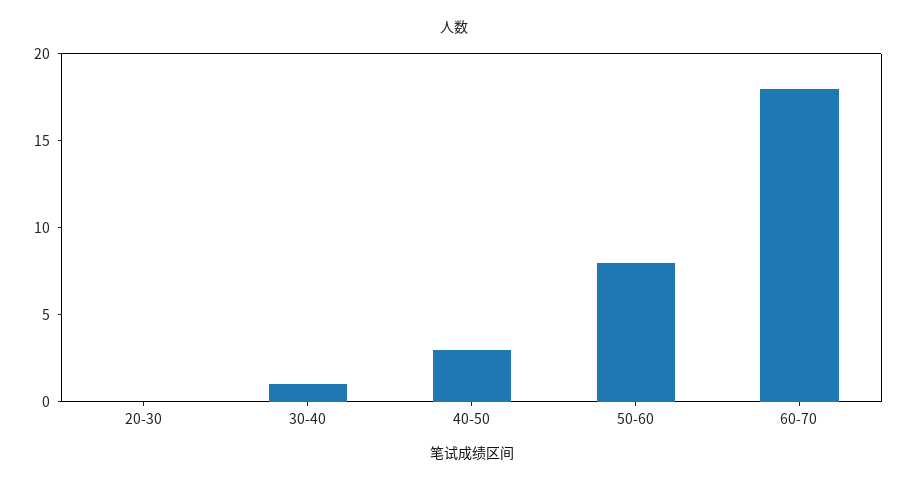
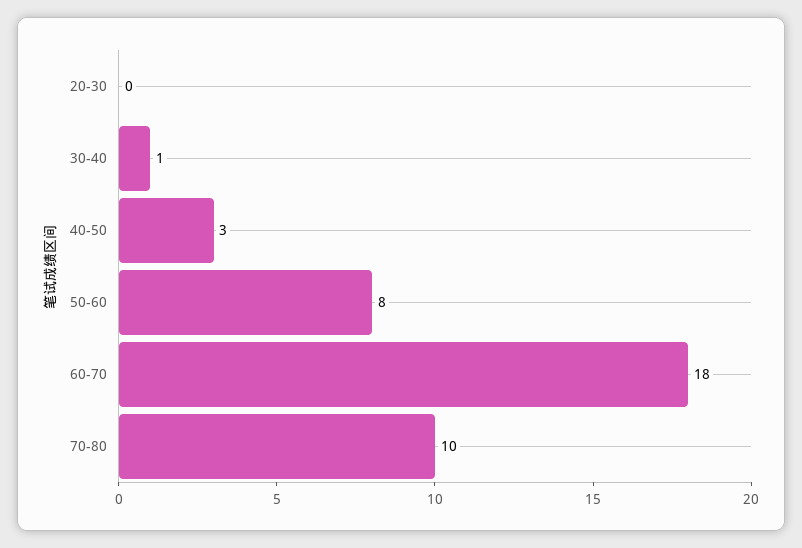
70-80: none -> 10

